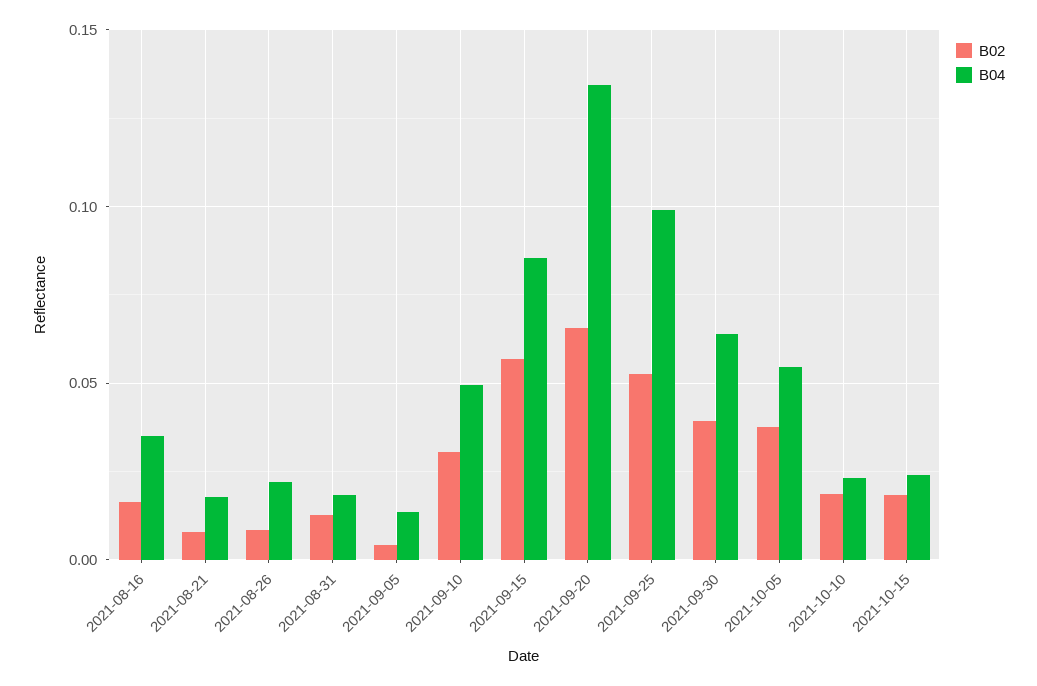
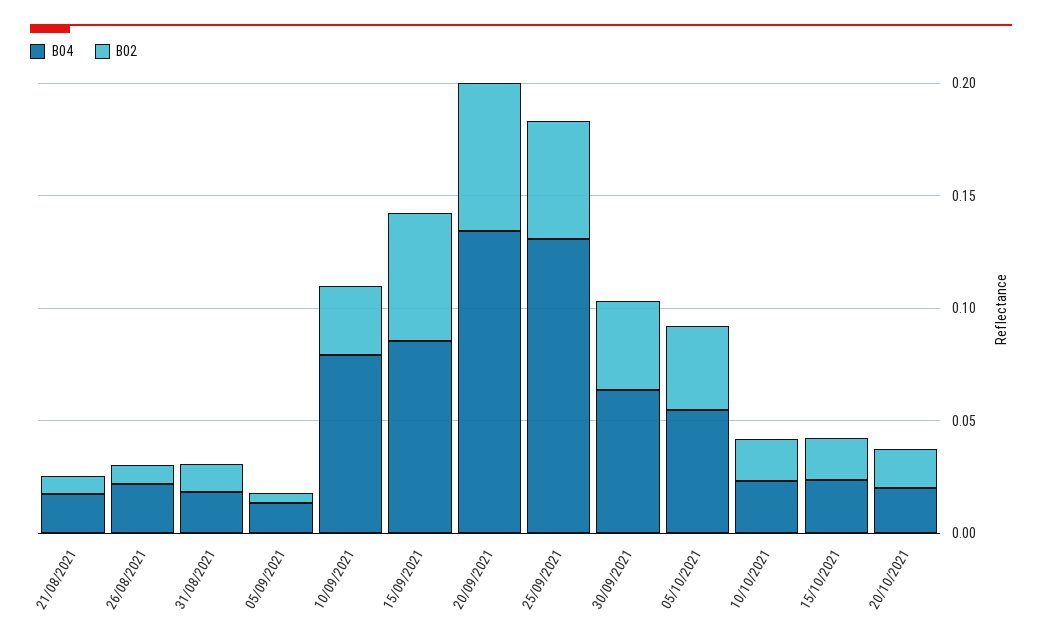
B02, 2021-08-16: 0.015 -> none
B04, 2021-08-16: 0.035 -> none
B04, 2021-09-10: 0.05 -> 0.08
B04, 2021-09-25: 0.1 -> 0.13
B04, 20/10/2021: none -> 0.02
B02, 20/10/2021: none -> 0.02

